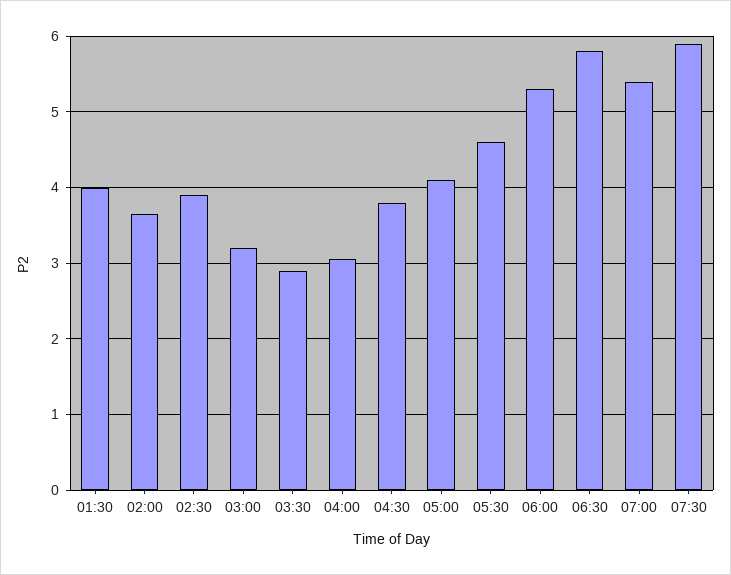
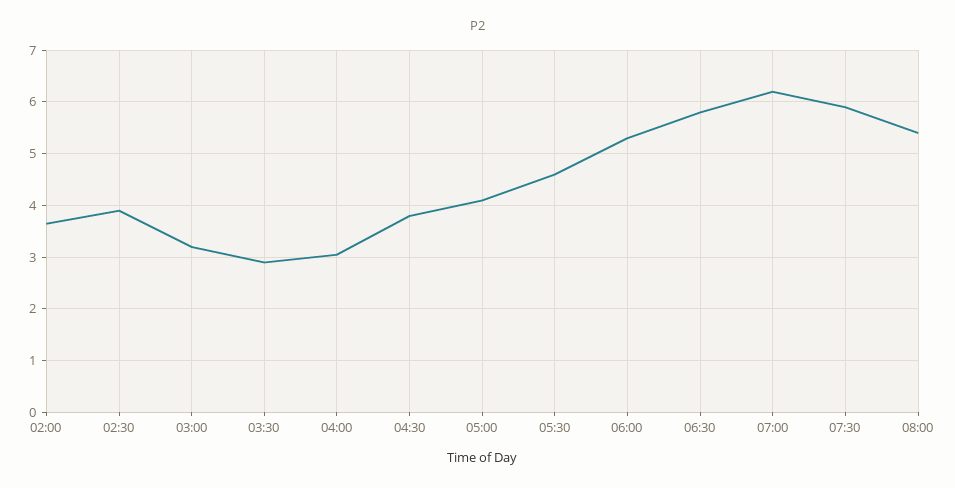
01:30: 4 -> none
07:00: 5.4 -> 6.2
08:00: none -> 5.4

